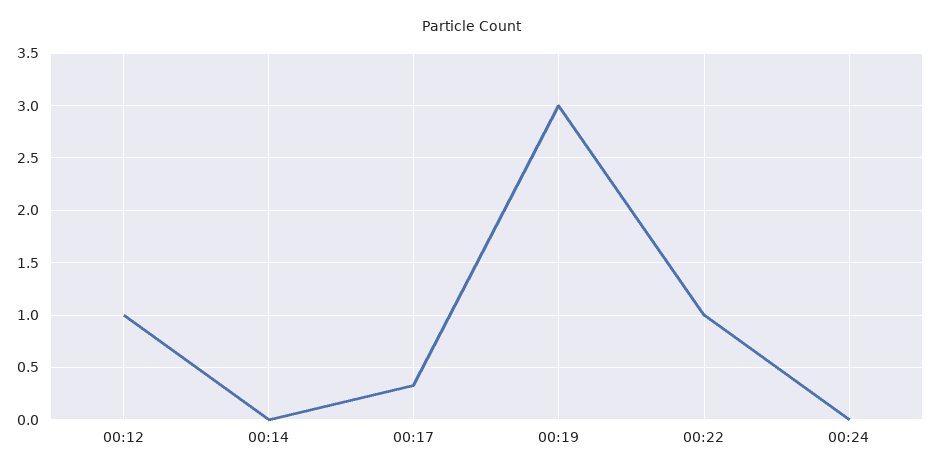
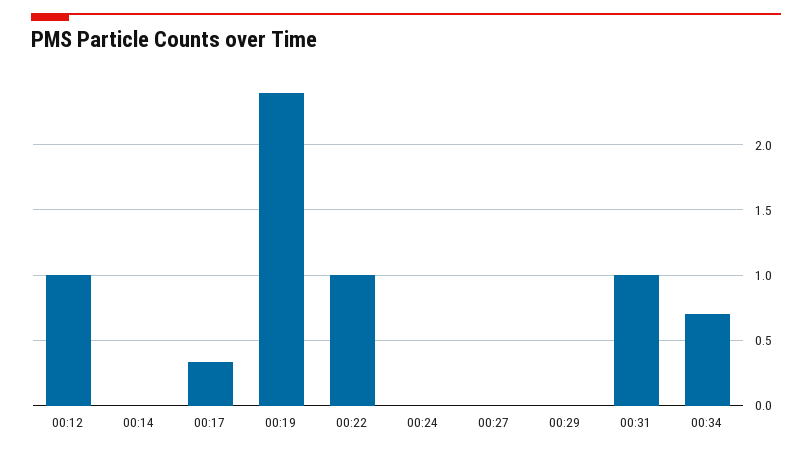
00:19: 3 -> 2.4
00:27: none -> 0
00:29: none -> 0
00:31: none -> 1
00:34: none -> 0.7

